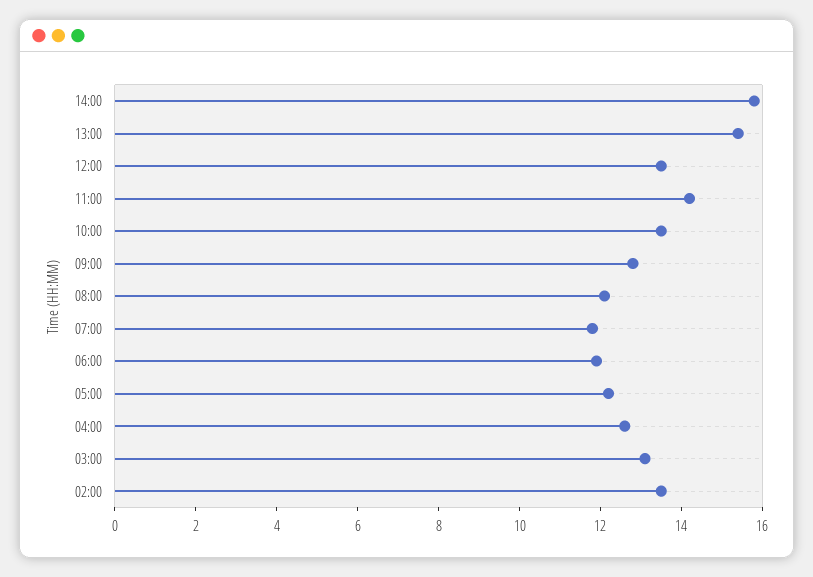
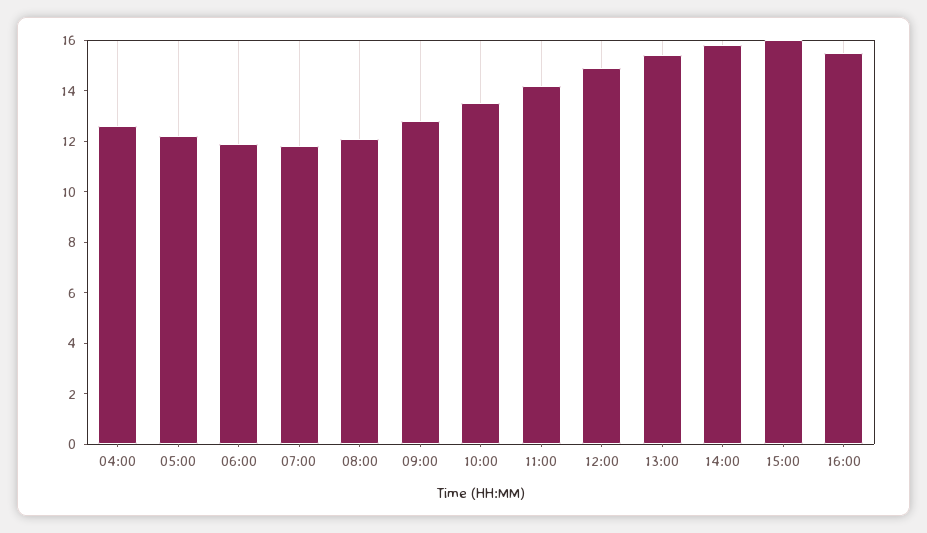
12:00: 13.5 -> 15
03:00: 13 -> none
02:00: 13.5 -> none
15:00: none -> 16
16:00: none -> 15.5

